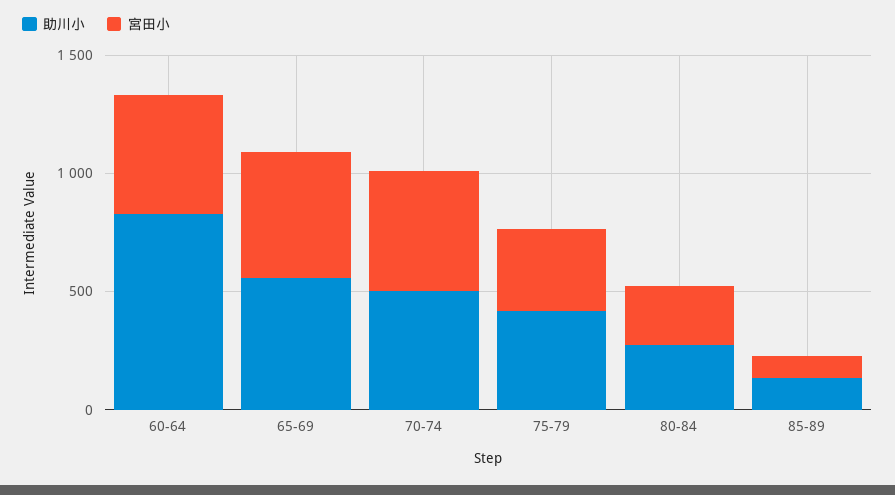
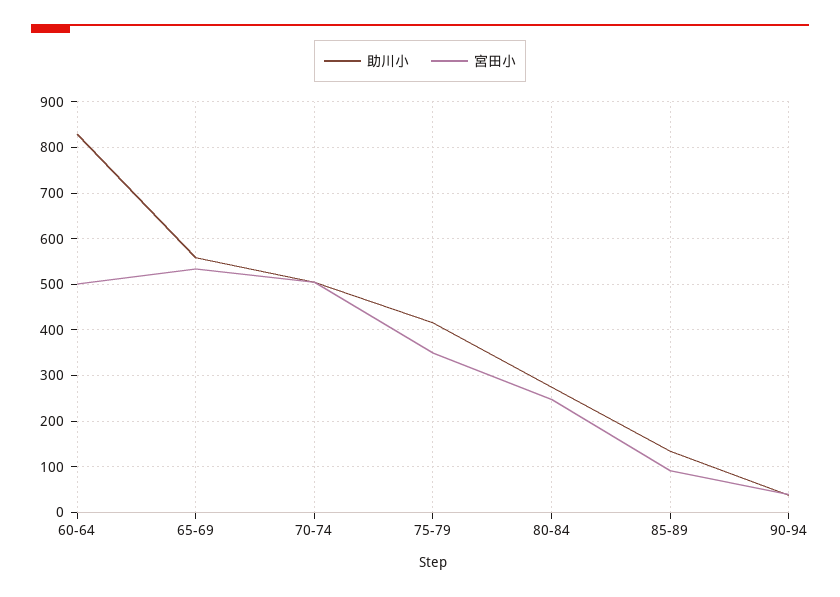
助川小, 90-94: none -> 40
宮田小, 90-94: none -> 40

